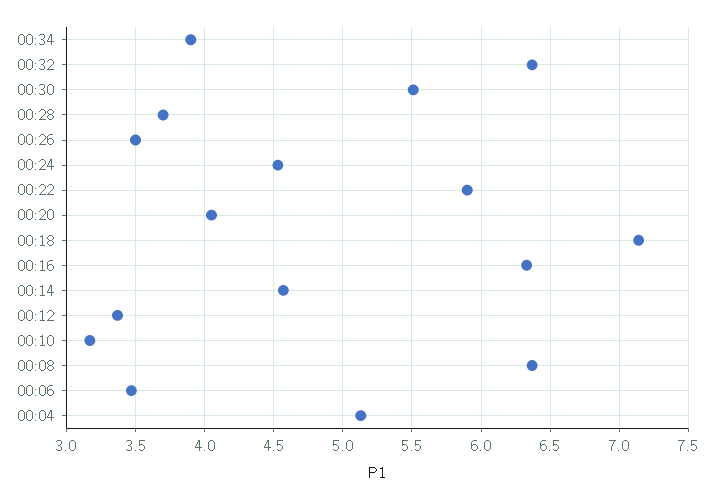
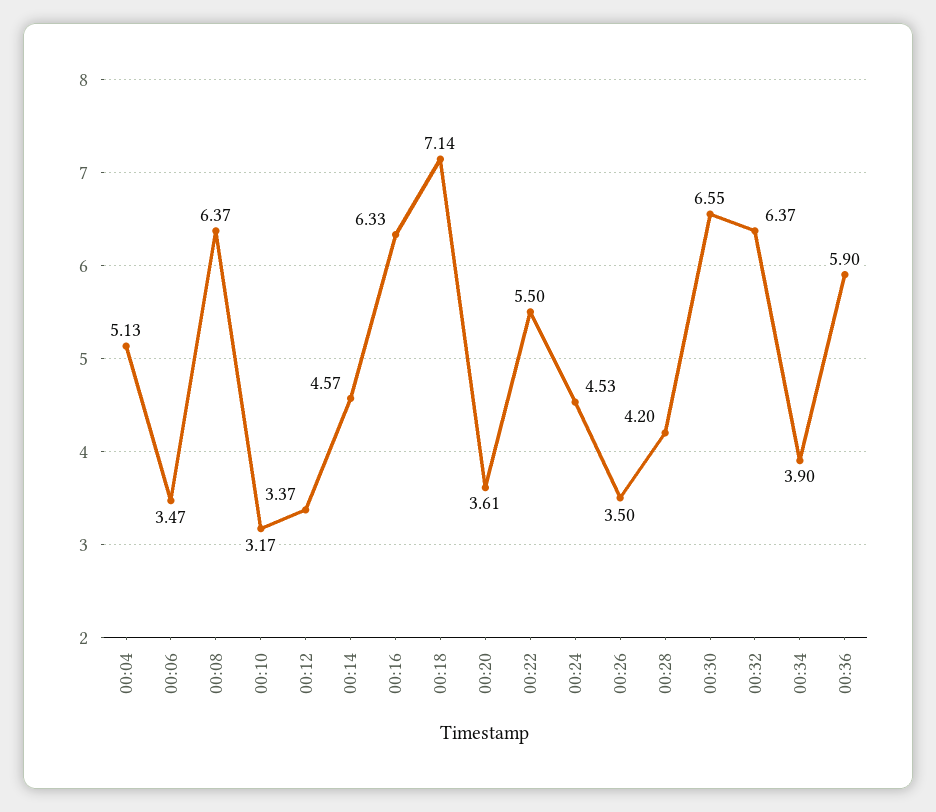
00:30: 5.5 -> 6.55
00:28: 3.7 -> 4.2
00:22: 5.9 -> 5.5
00:20: 4.05 -> 3.61
00:36: none -> 5.9

